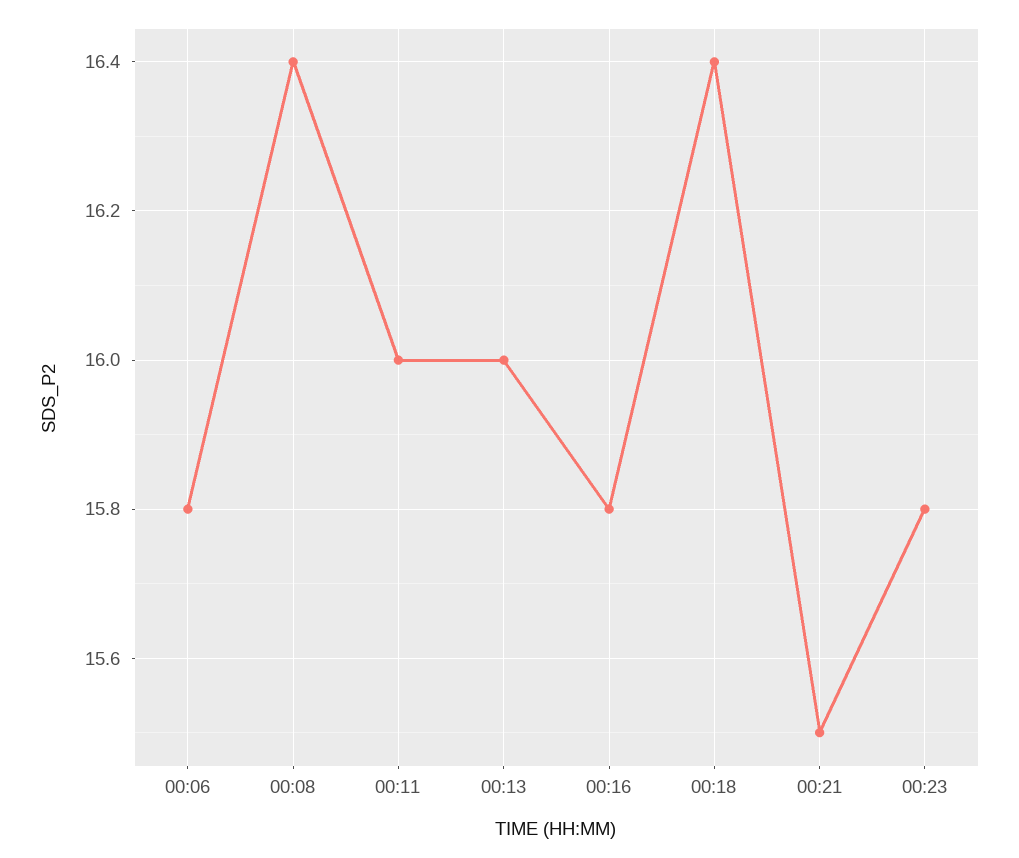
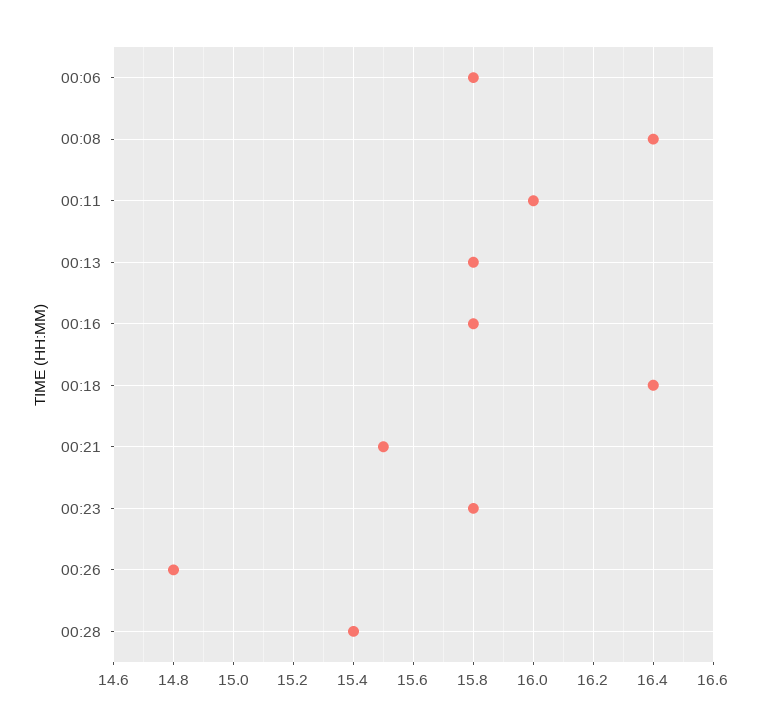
00:13: 16 -> 15.8
00:26: none -> 14.8
00:28: none -> 15.4

